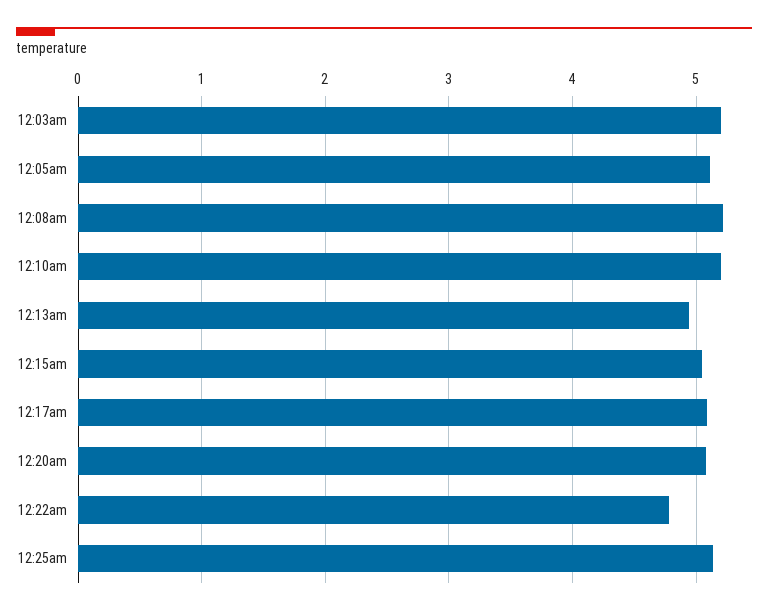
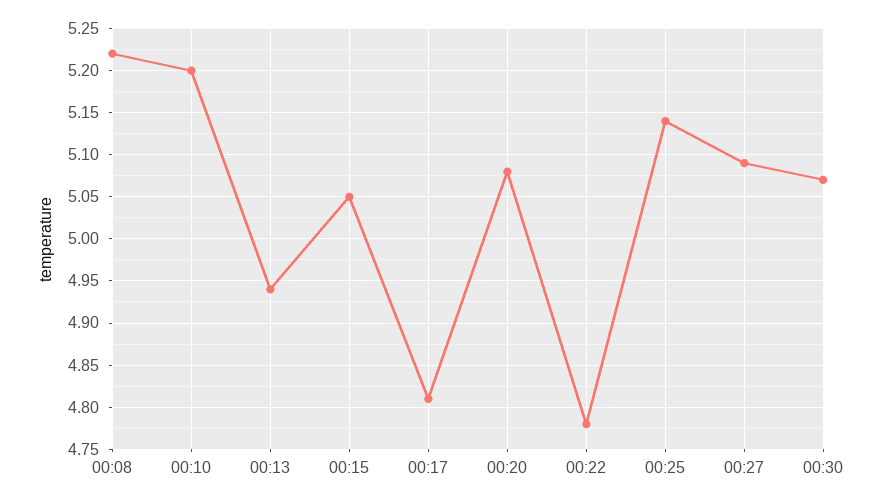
12:03am: 5.2 -> none
12:05am: 5.1 -> none
12:17am: 5.1 -> 4.81
00:27: none -> 5.09
00:30: none -> 5.07

